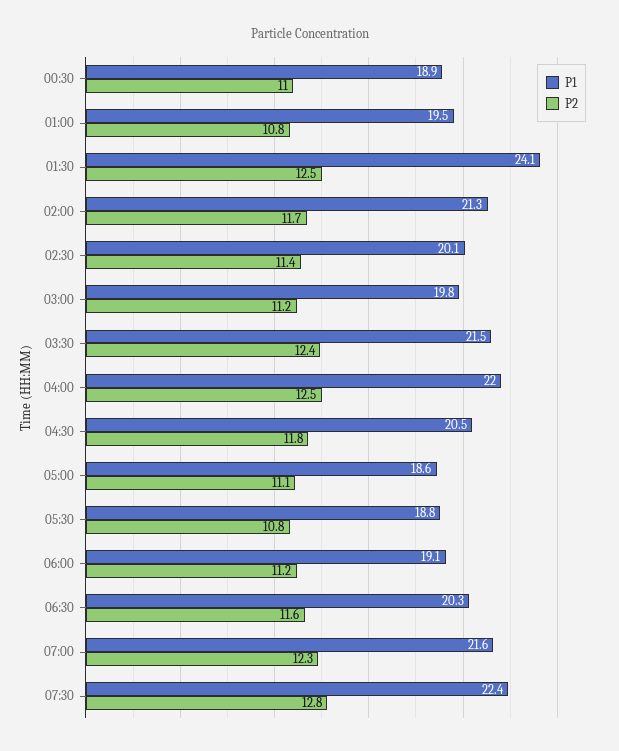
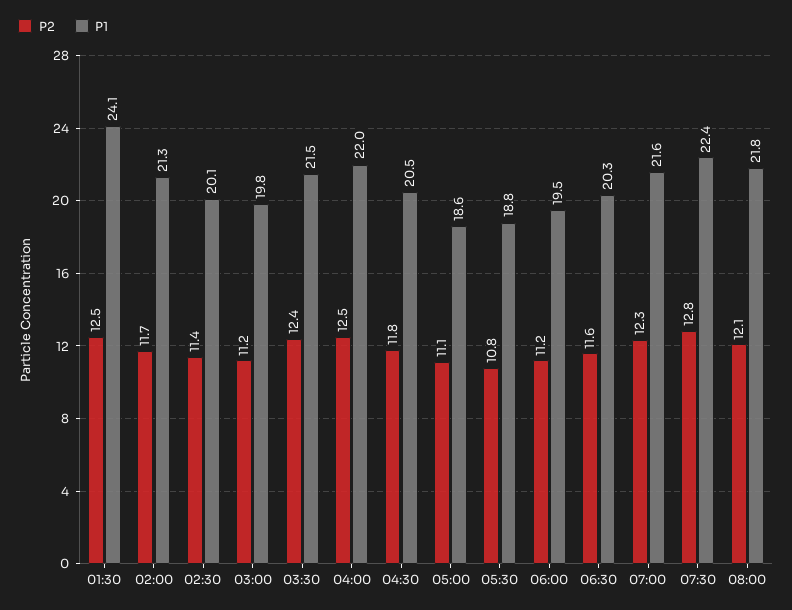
P1, 00:30: 18.9 -> none
P2, 00:30: 11 -> none
P1, 01:00: 19.5 -> none
P2, 01:00: 10.8 -> none
P1, 06:00: 19.1 -> 19.5
P2, 08:00: none -> 12.1
P1, 08:00: none -> 21.8

